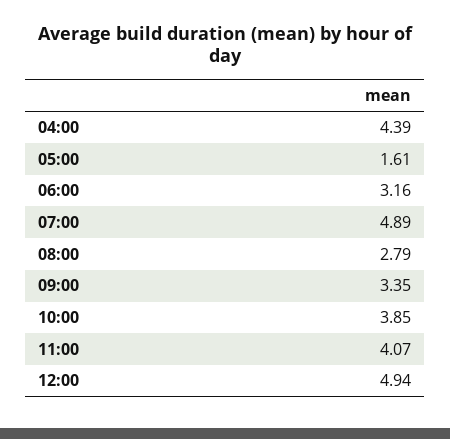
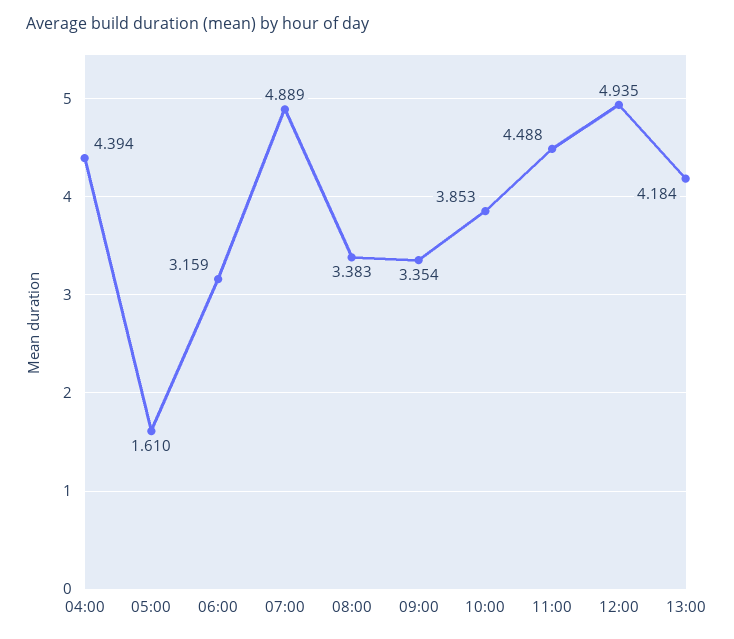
08:00: 2.79 -> 3.383
11:00: 4.07 -> 4.488
13:00: none -> 4.184

